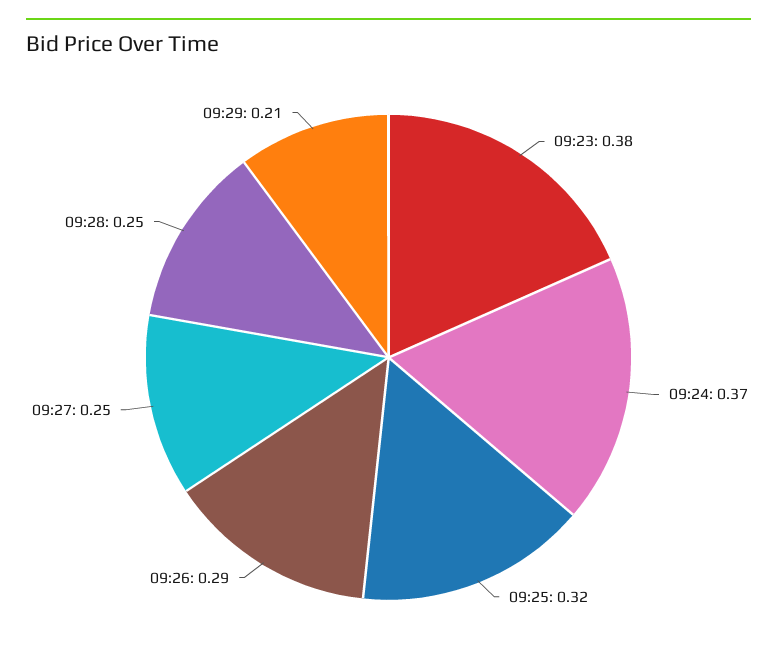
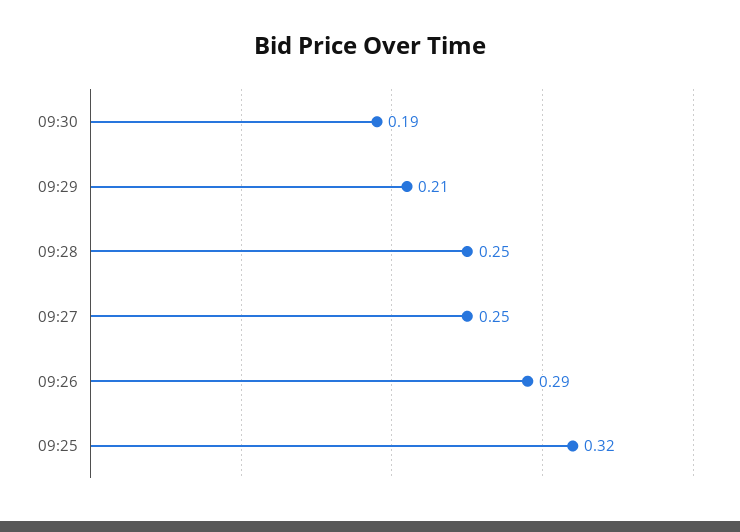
09:23: 0.38 -> none
09:24: 0.37 -> none
09:30: none -> 0.19

